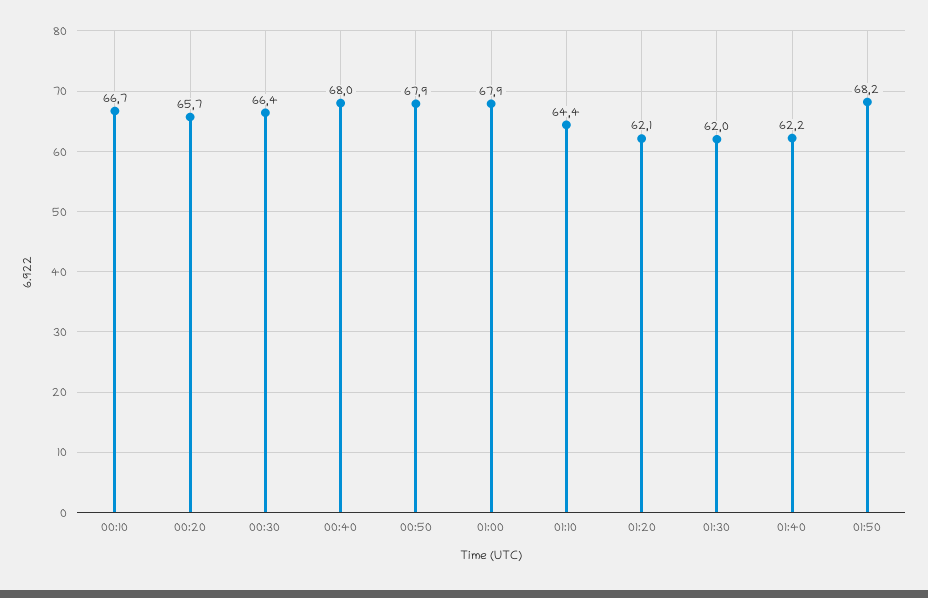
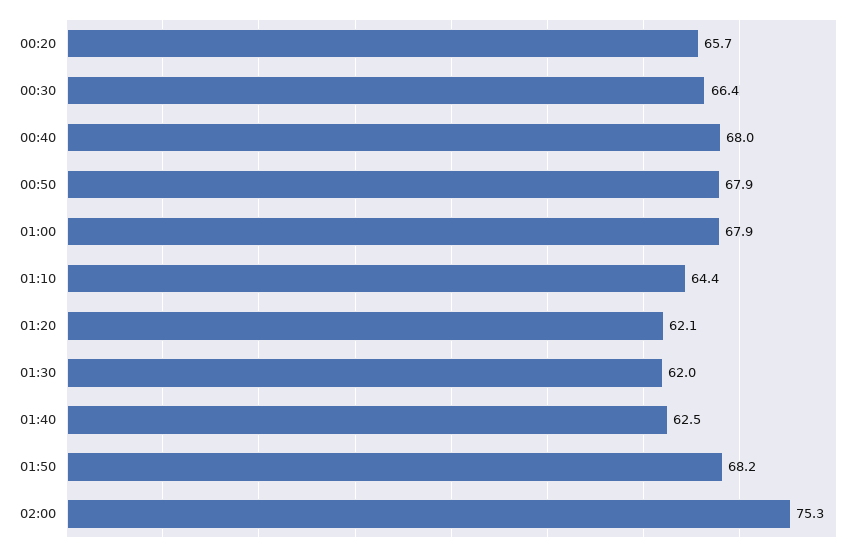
00:10: 66.7 -> none
01:40: 62.2 -> 62.5
02:00: none -> 75.3

